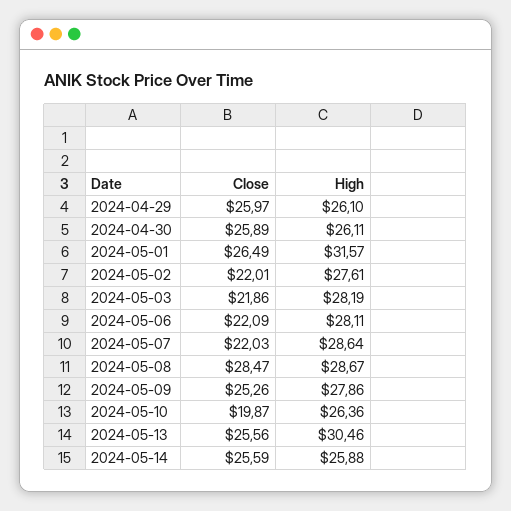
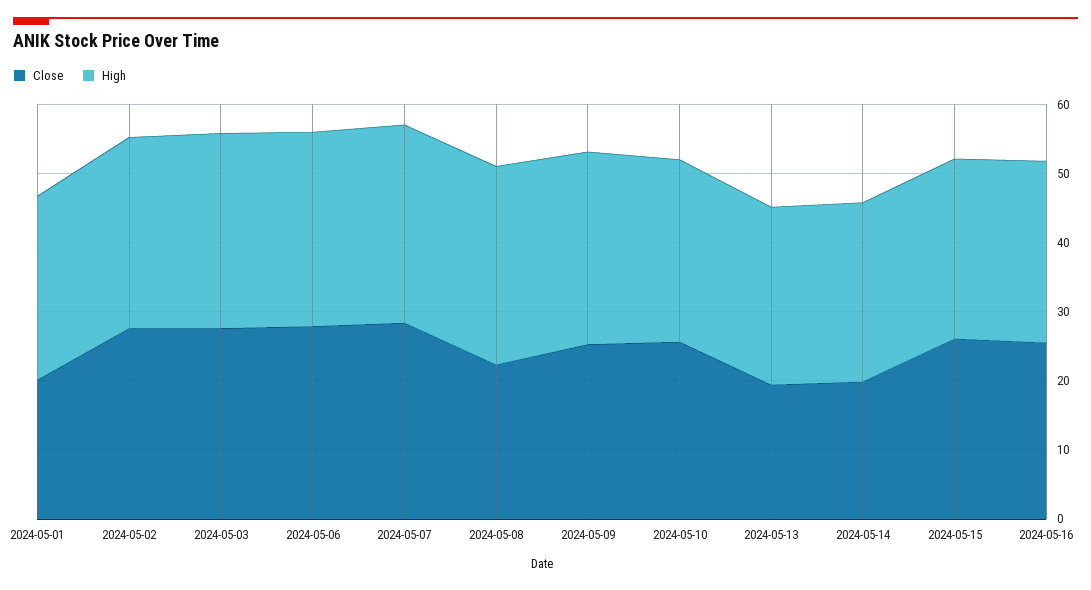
Close, 2024-04-29: 25.97 -> none
High, 2024-04-29: 26.1 -> none
Close, 2024-04-30: 25.89 -> none
High, 2024-04-30: 26.11 -> none
Close, 2024-05-01: 26.49 -> 20
High, 2024-05-01: 31.57 -> 26
Close, 2024-05-02: 22.01 -> 28
Close, 2024-05-03: 21.86 -> 28
Close, 2024-05-06: 22.09 -> 28
Close, 2024-05-07: 22.03 -> 28
Close, 2024-05-08: 28.47 -> 22
Close, 2024-05-10: 19.87 -> 26
Close, 2024-05-13: 25.56 -> 20
High, 2024-05-13: 30.46 -> 26
Close, 2024-05-14: 25.59 -> 20
Close, 2024-05-15: none -> 26
High, 2024-05-15: none -> 26
Close, 2024-05-16: none -> 26
High, 2024-05-16: none -> 26

